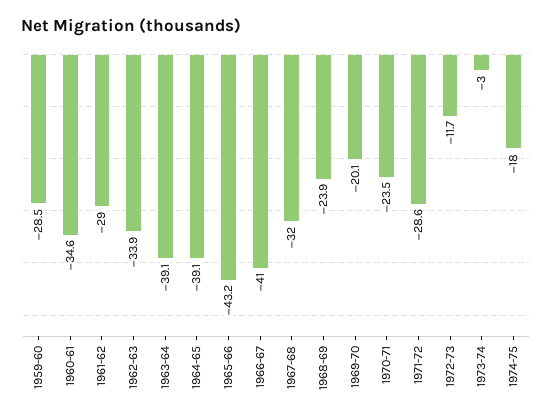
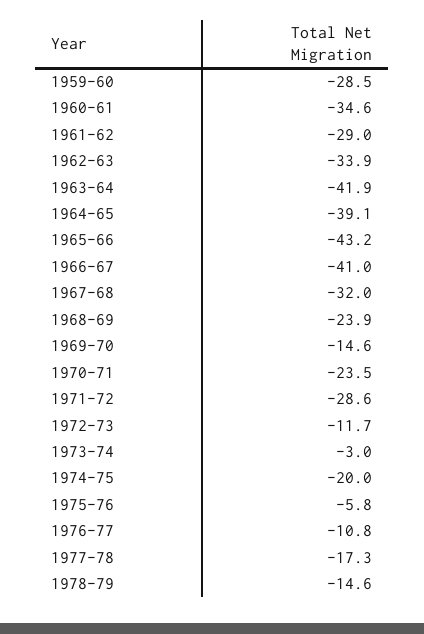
1963-64: -39.1 -> -41.9
1969-70: -20.1 -> -14.6
1974-75: -18 -> -20
1975-76: none -> -5.8
1976-77: none -> -10.8
1977-78: none -> -17.3
1978-79: none -> -14.6

